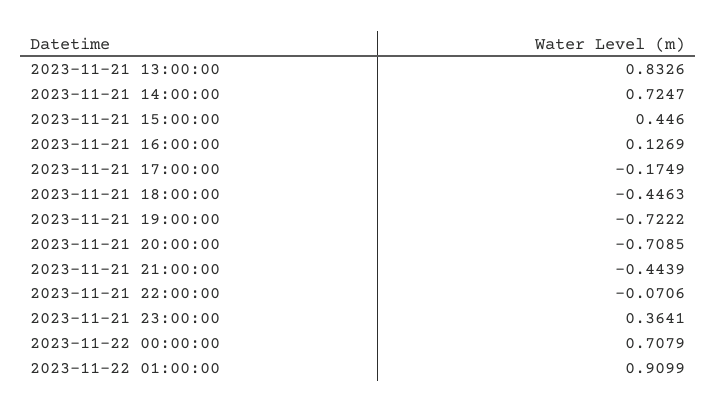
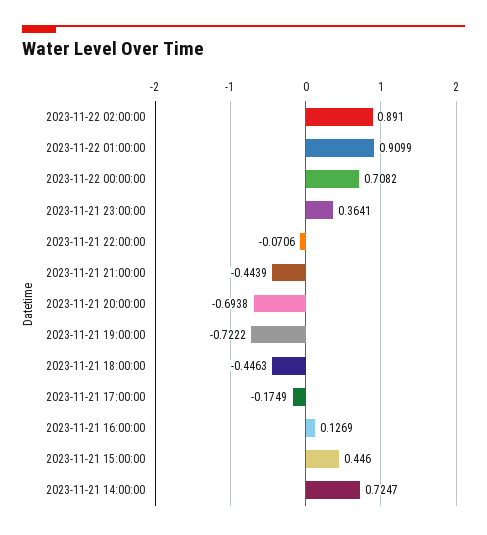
2023-11-21 13:00:00: 0.8326 -> none
2023-11-21 20:00:00: -0.7085 -> -0.6938
2023-11-22 00:00:00: 0.7079 -> 0.7082
2023-11-22 02:00:00: none -> 0.891

